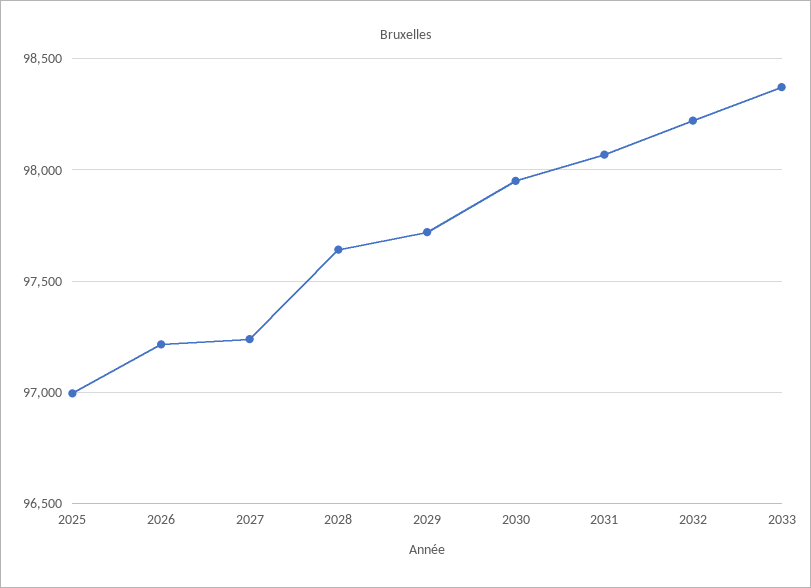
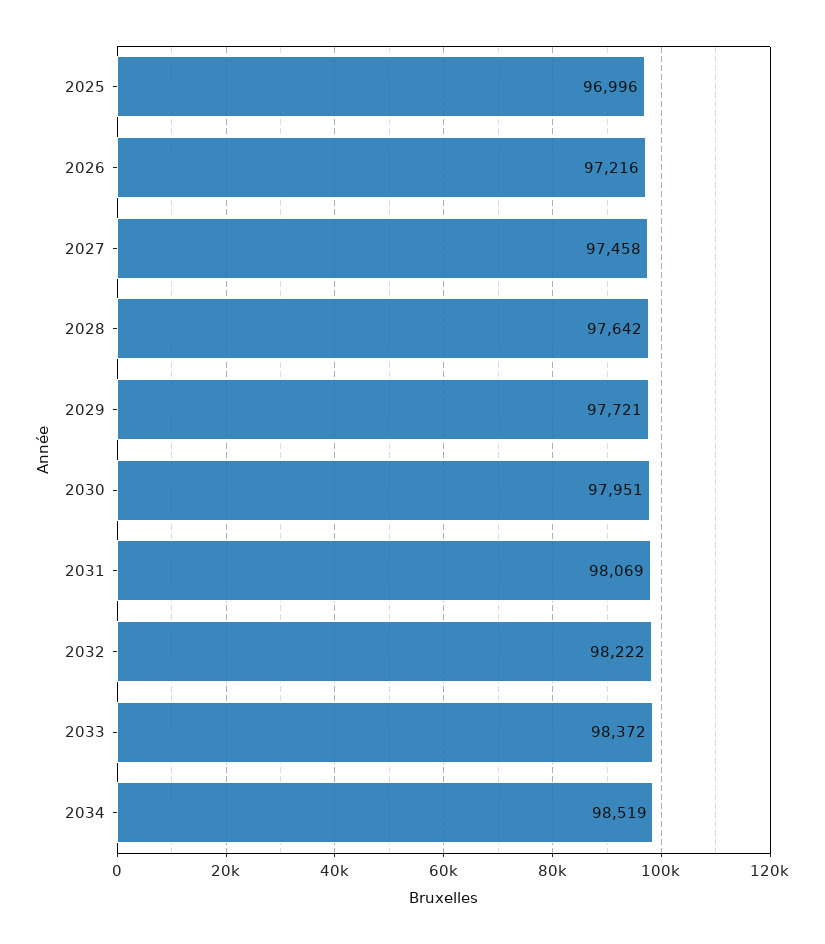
2027: 97250 -> 97458
2034: none -> 98519

